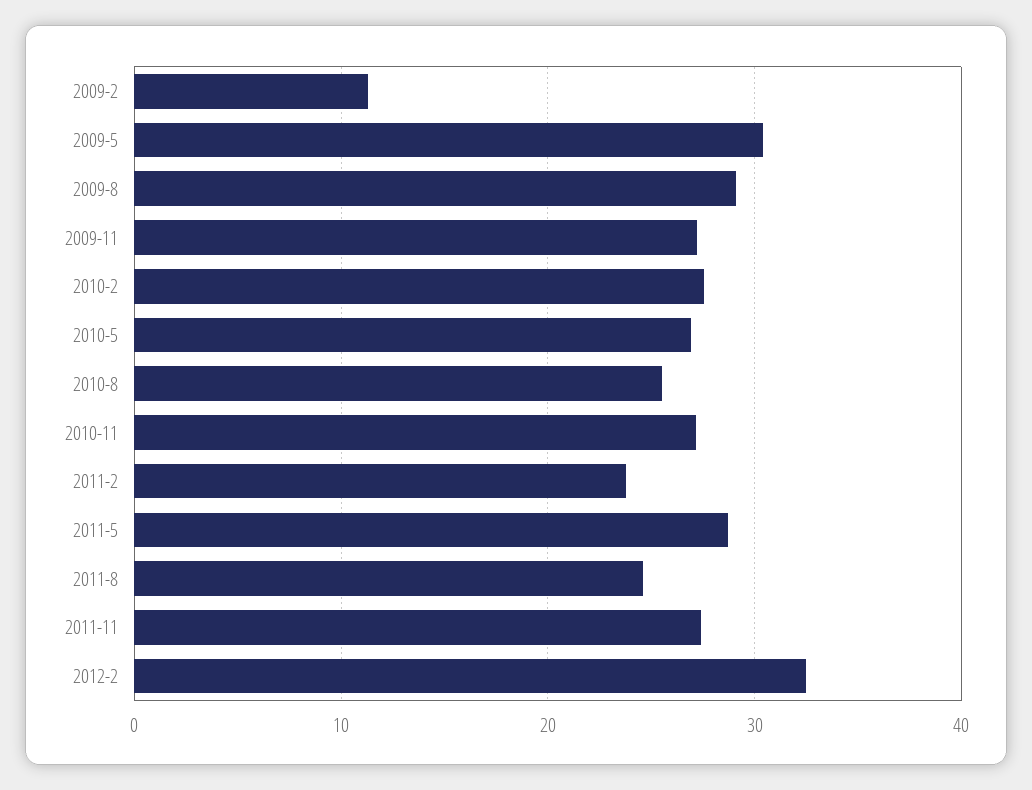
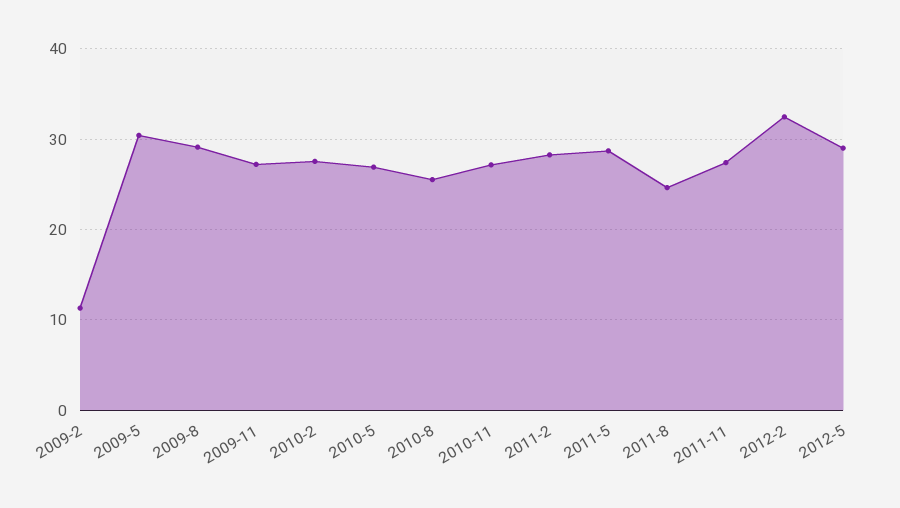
2011-2: 24 -> 28
2012-5: none -> 29

